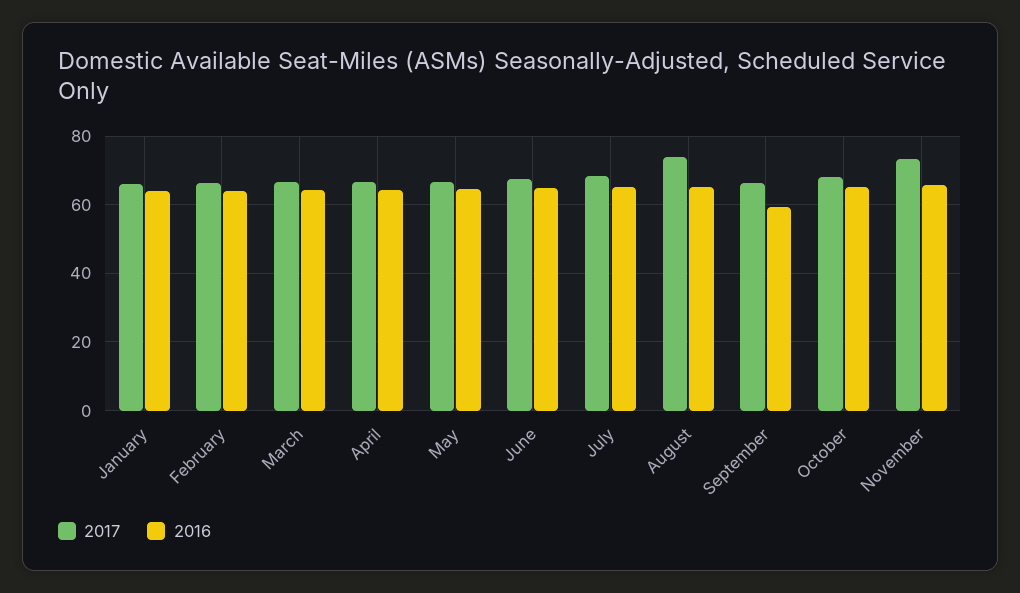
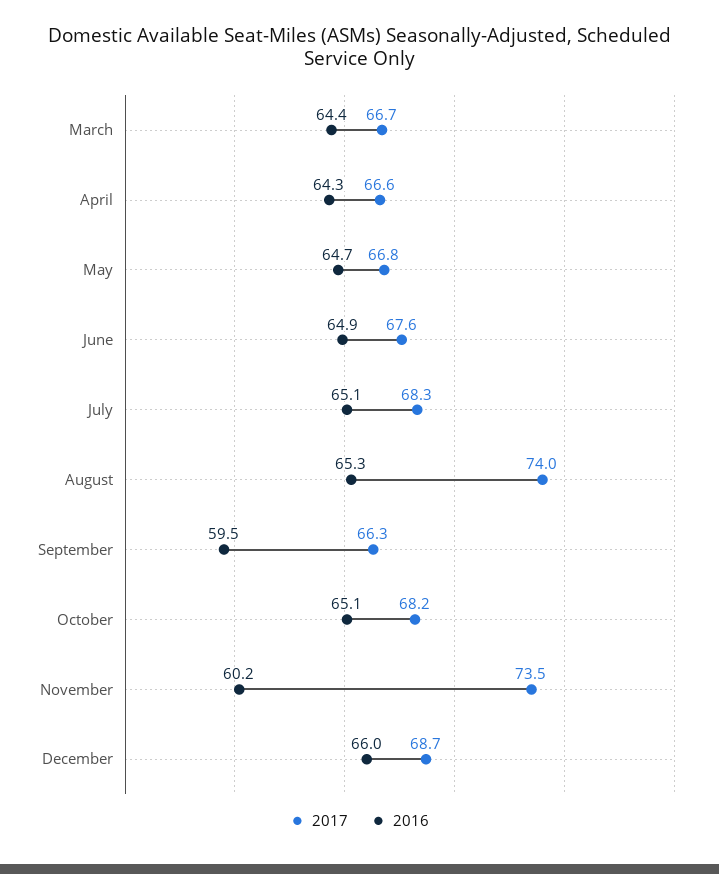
2017, January: 66 -> none
2016, January: 64 -> none
2017, February: 66 -> none
2016, February: 64 -> none
2016, November: 66 -> 60.2
2017, December: none -> 68.7
2016, December: none -> 66

